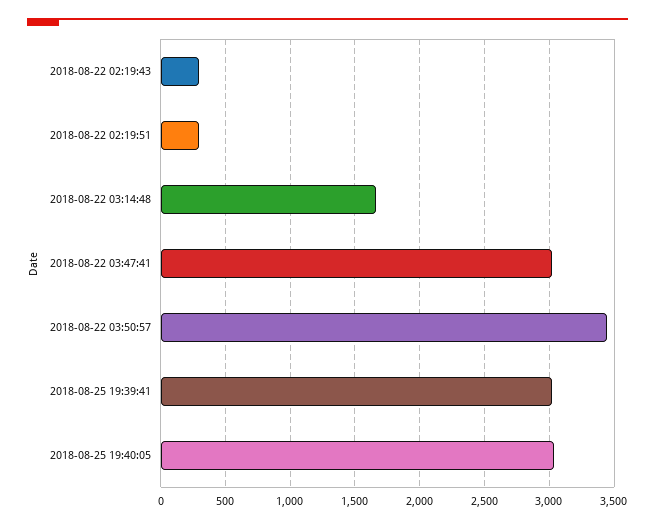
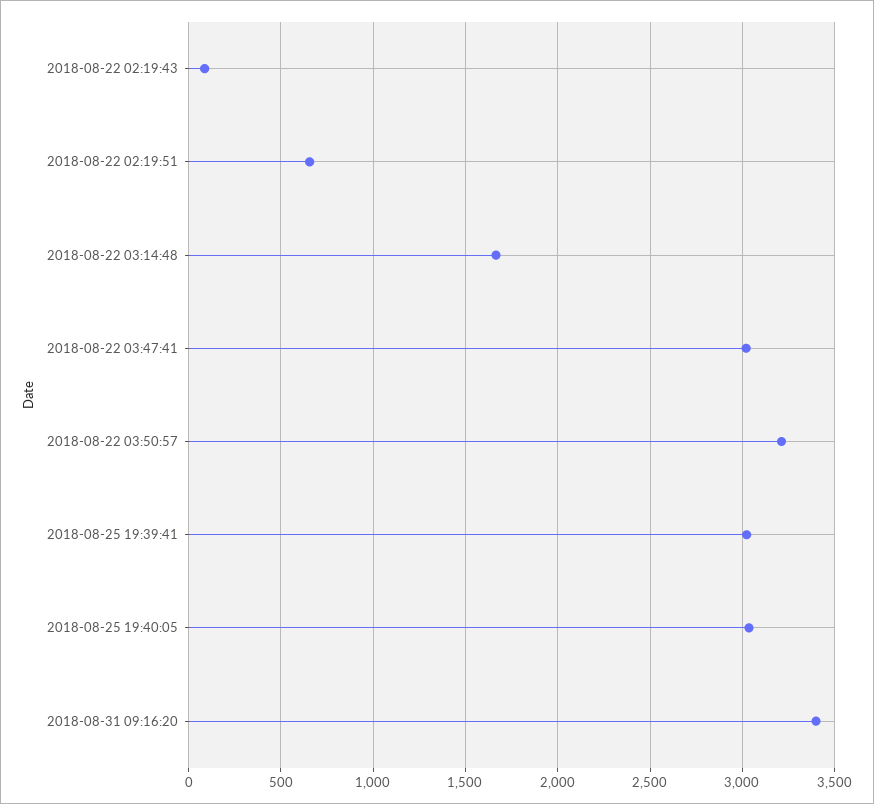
2018-08-22 02:19:43: 300 -> 100
2018-08-22 02:19:51: 300 -> 650
2018-08-22 03:50:57: 3450 -> 3200
2018-08-31 09:16:20: none -> 3400

